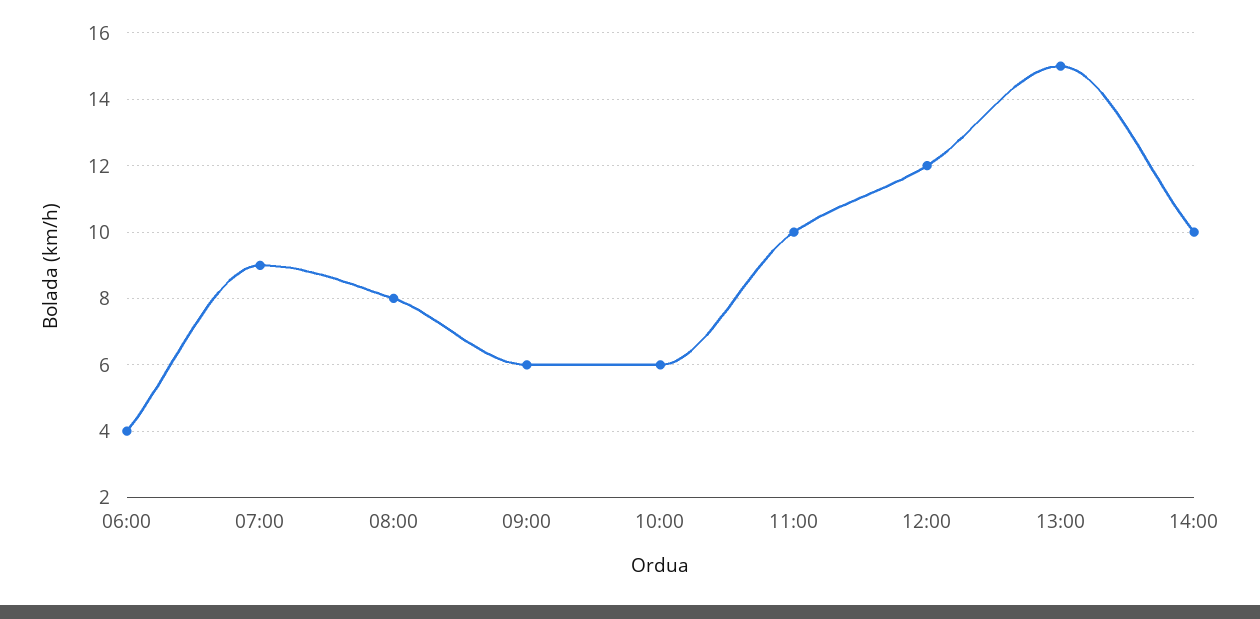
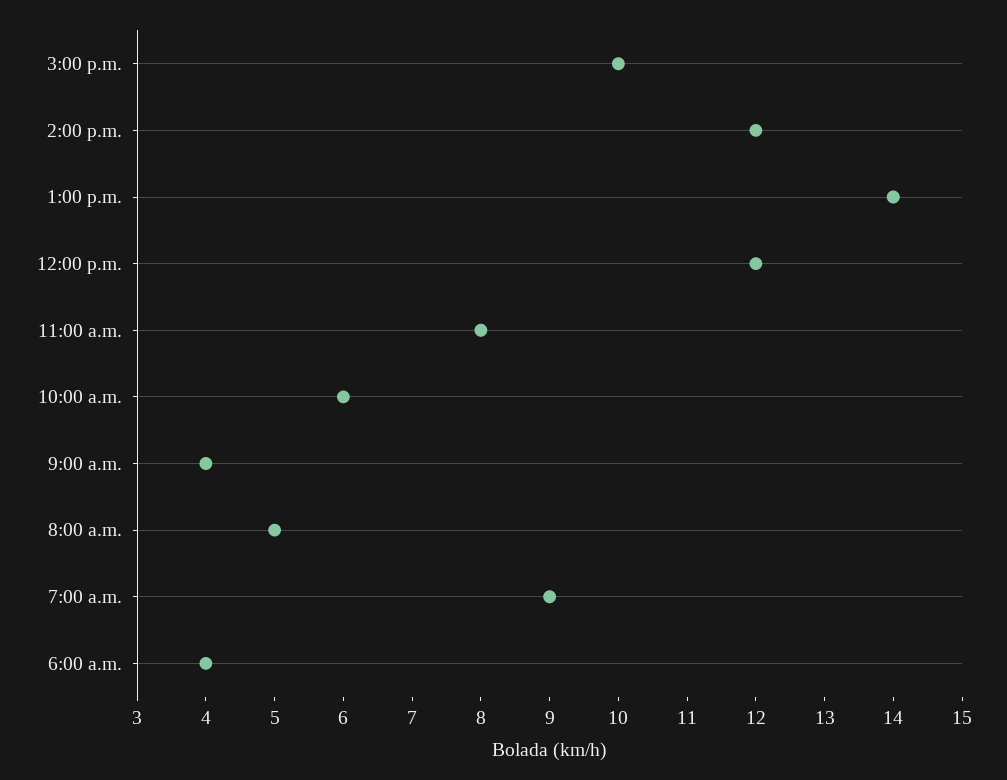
08:00: 8 -> 5
09:00: 6 -> 4
11:00: 10 -> 8
13:00: 15 -> 14
14:00: 10 -> 12
3:00 p.m.: none -> 10

